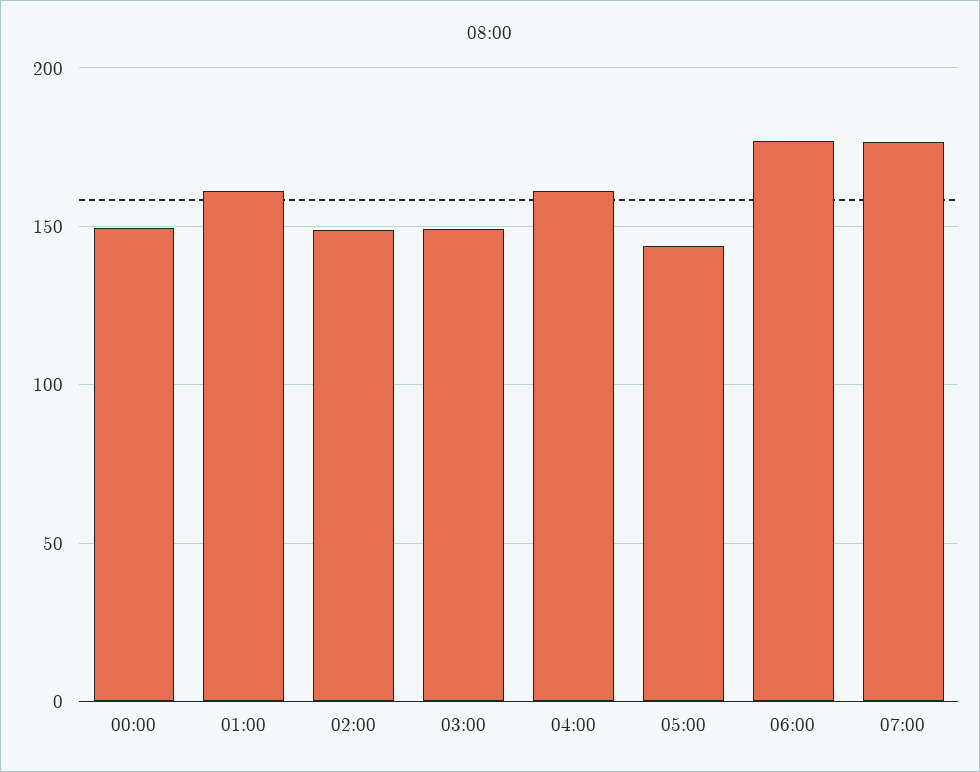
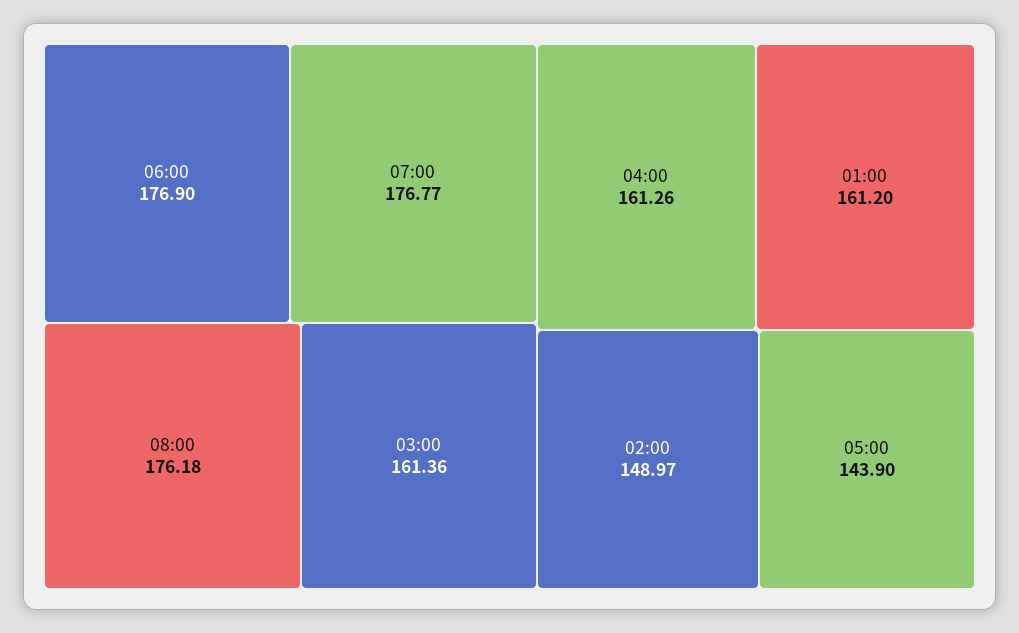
00:00: 150 -> none
03:00: 150 -> 161.36
08:00: none -> 176.18

